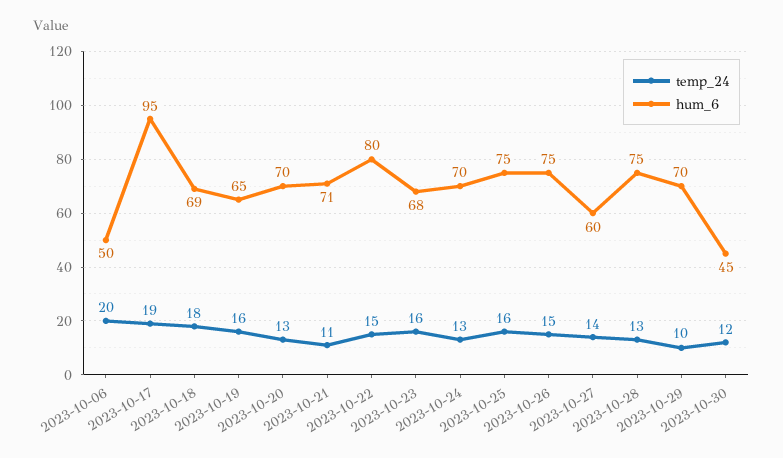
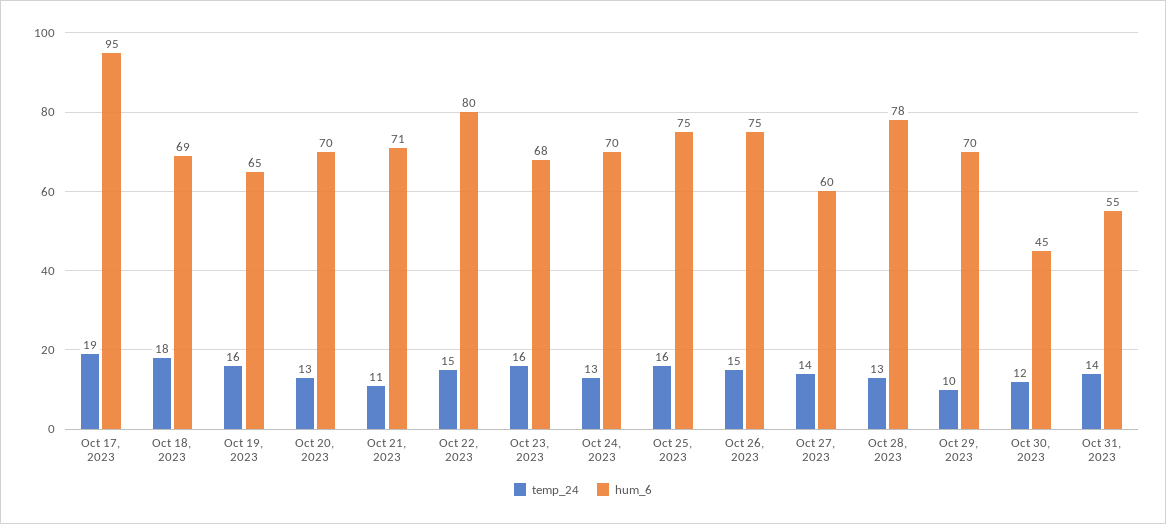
temp_24, 2023-10-06: 20 -> none
hum_6, 2023-10-06: 50 -> none
hum_6, 2023-10-28: 75 -> 78
temp_24, Oct 31, 2023: none -> 14
hum_6, Oct 31, 2023: none -> 55

